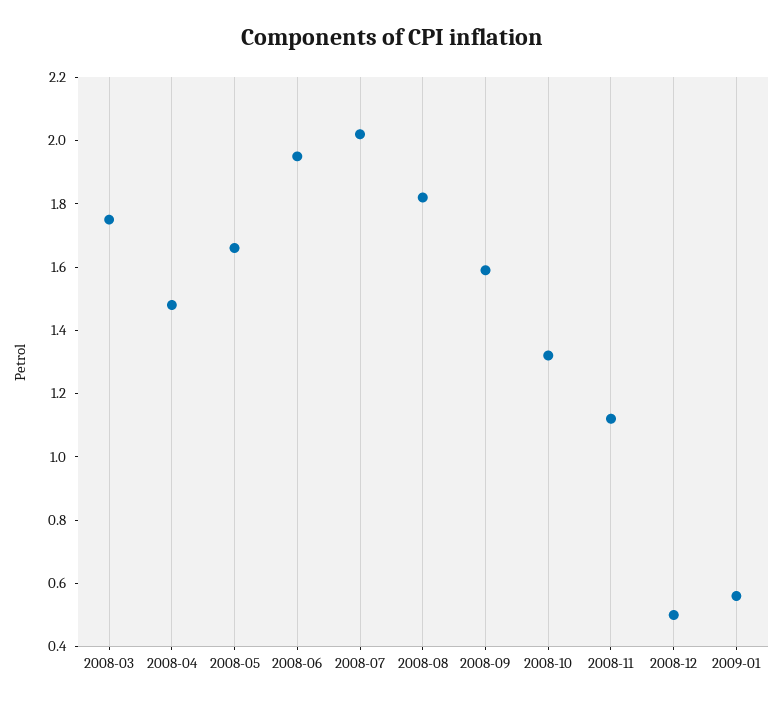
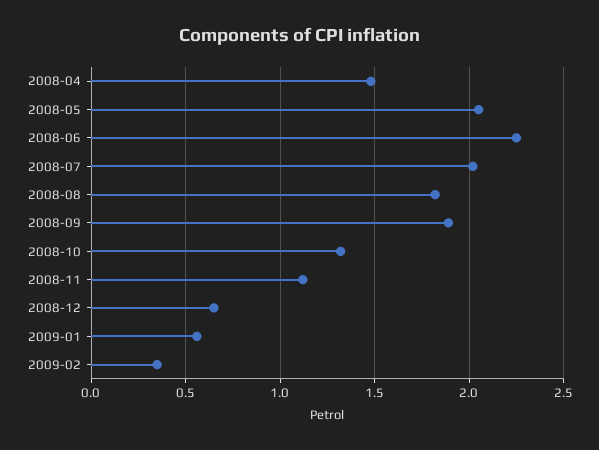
2008-03: 1.75 -> none
2008-05: 1.65 -> 2.05
2008-06: 1.95 -> 2.25
2008-09: 1.6 -> 1.9
2008-12: 0.5 -> 0.65
2009-02: none -> 0.35

